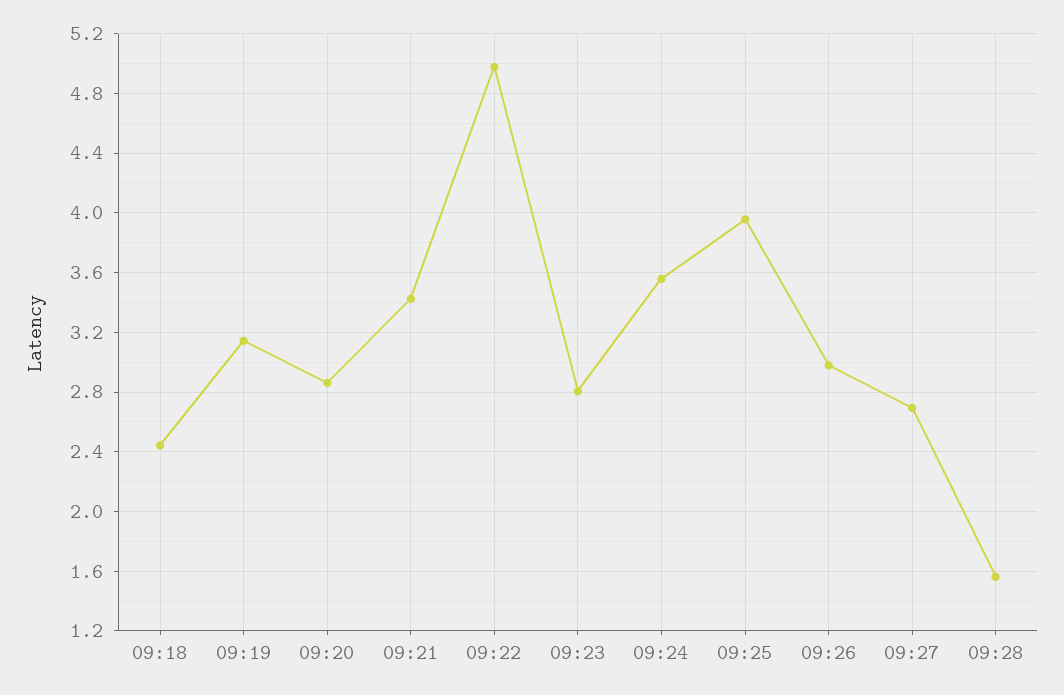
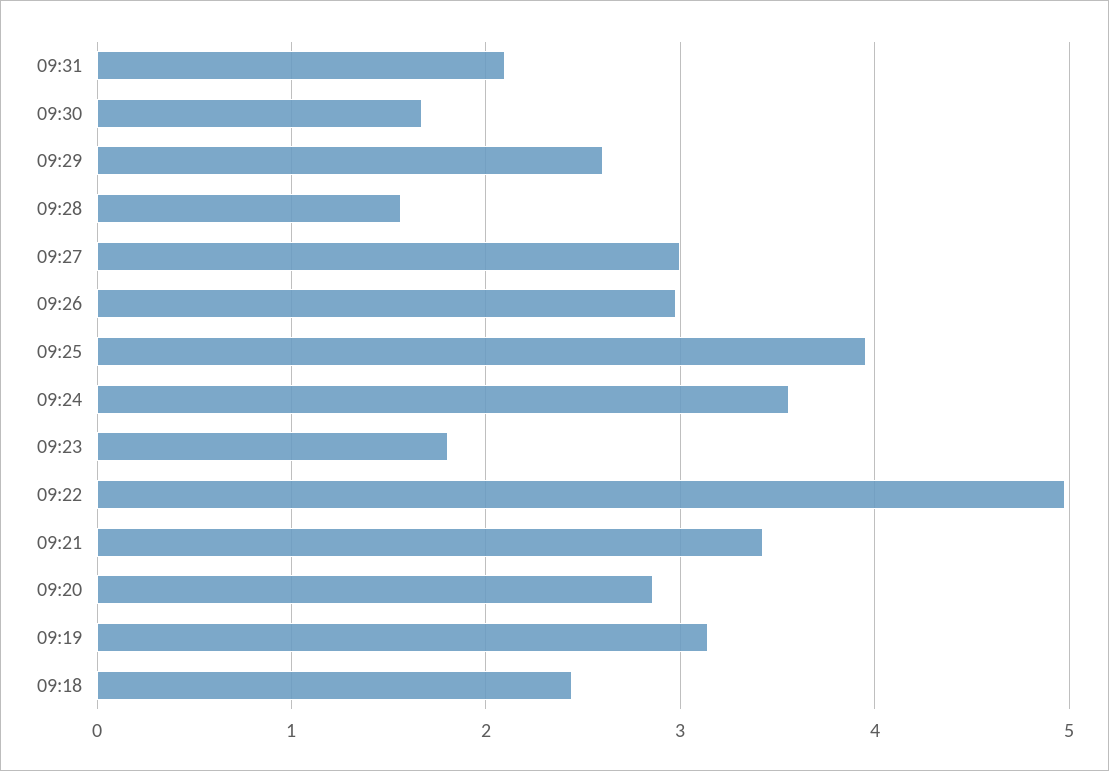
09:23: 2.8 -> 1.8
09:27: 2.7 -> 3
09:31: none -> 2.1
09:30: none -> 1.7
09:29: none -> 2.6

